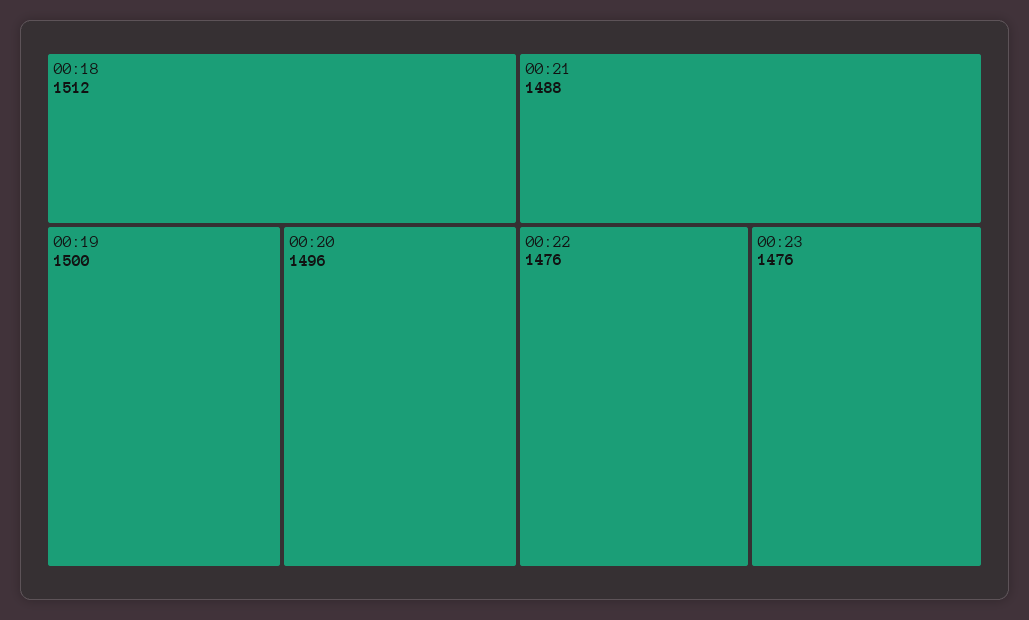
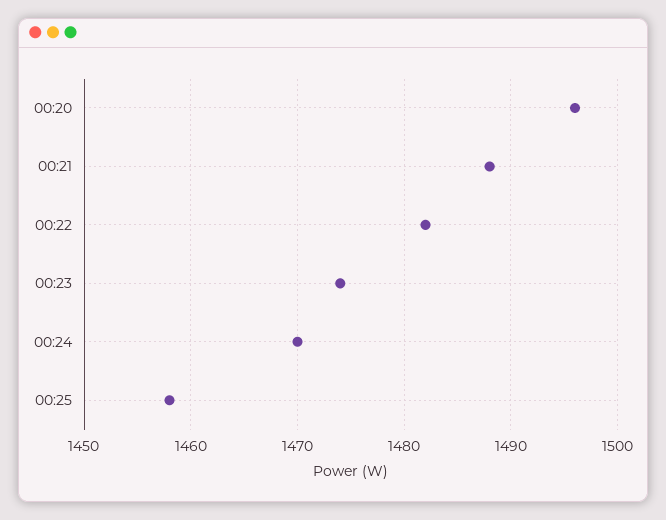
00:18: 1512 -> none
00:19: 1500 -> none
00:22: 1476 -> 1482
00:23: 1476 -> 1474
00:24: none -> 1470
00:25: none -> 1458

